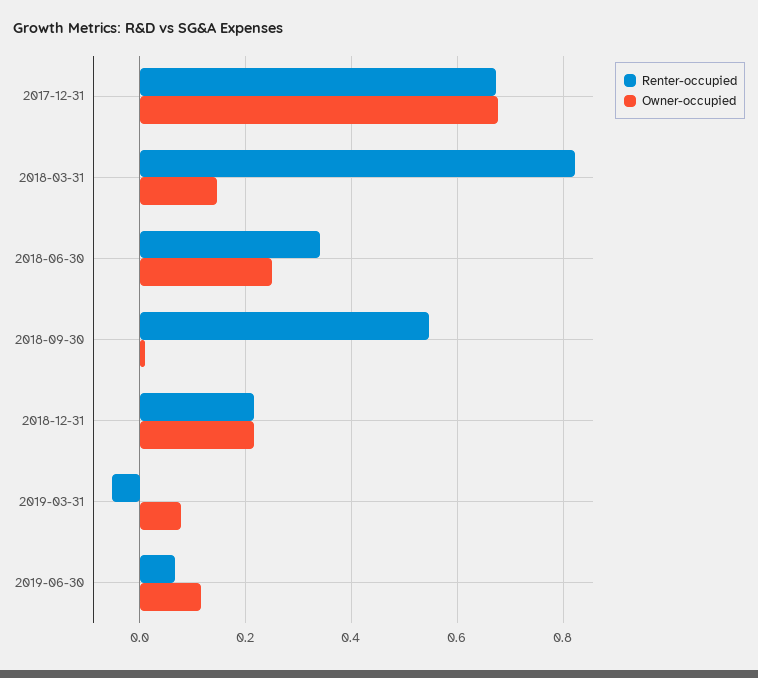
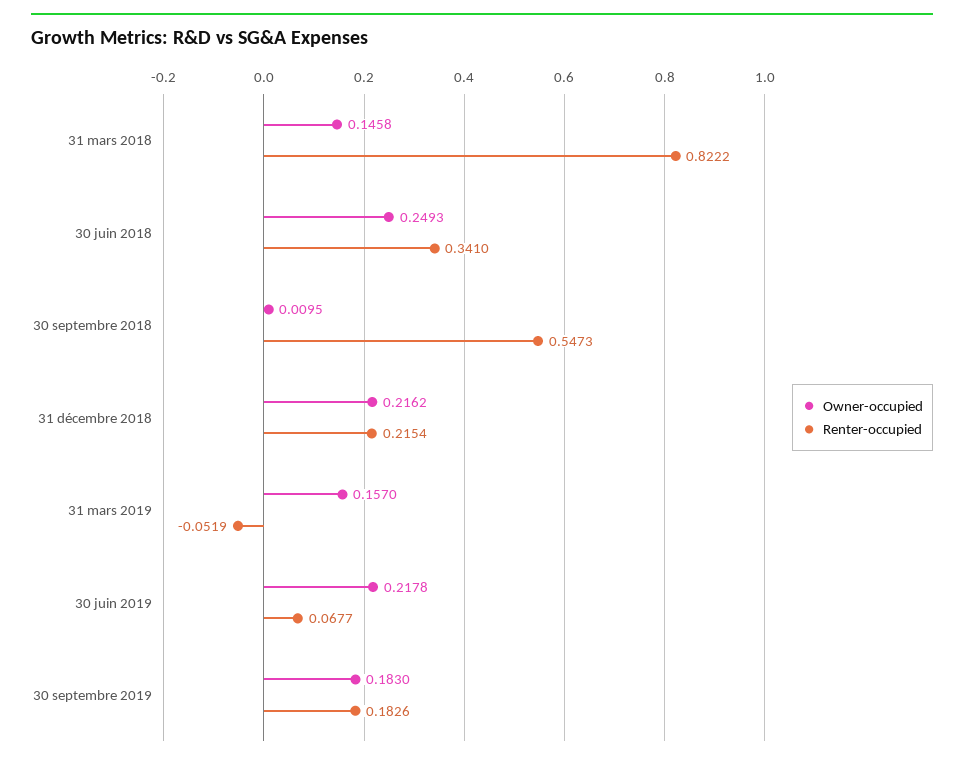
Renter-occupied, 2017-12-31: 0.68 -> none
Owner-occupied, 2017-12-31: 0.68 -> none
Owner-occupied, 2019-03-31: 0.08 -> 0.157
Owner-occupied, 2019-06-30: 0.12 -> 0.2178
Owner-occupied, 30 septembre 2019: none -> 0.183
Renter-occupied, 30 septembre 2019: none -> 0.1826

